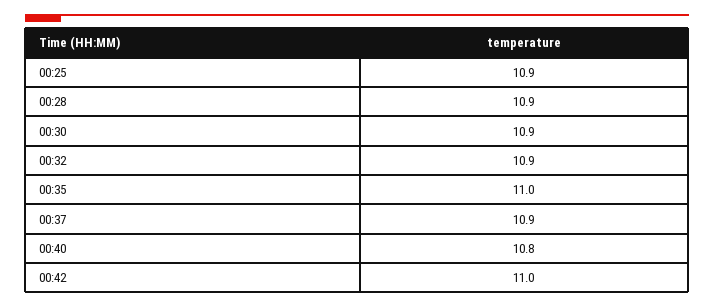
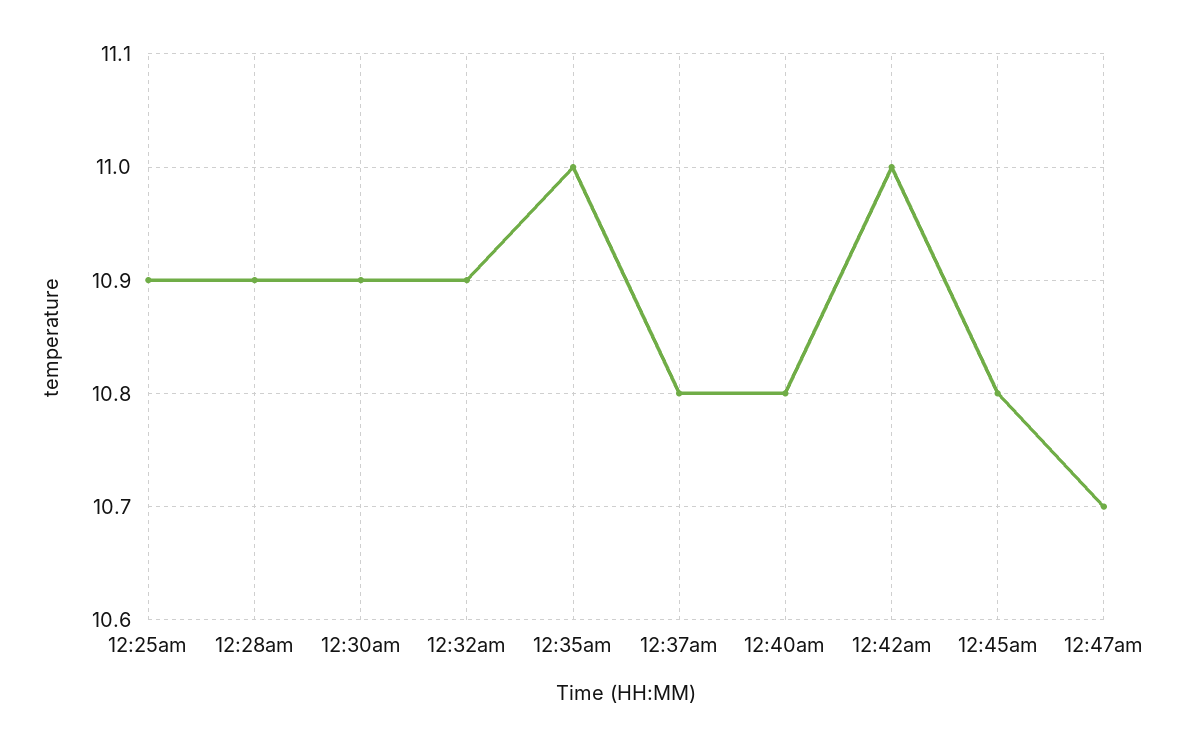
00:37: 10.9 -> 10.8
12:45am: none -> 10.8
12:47am: none -> 10.7

